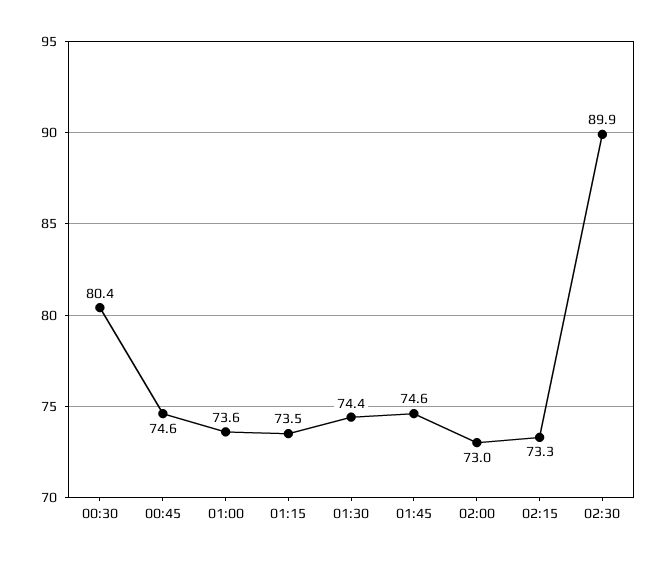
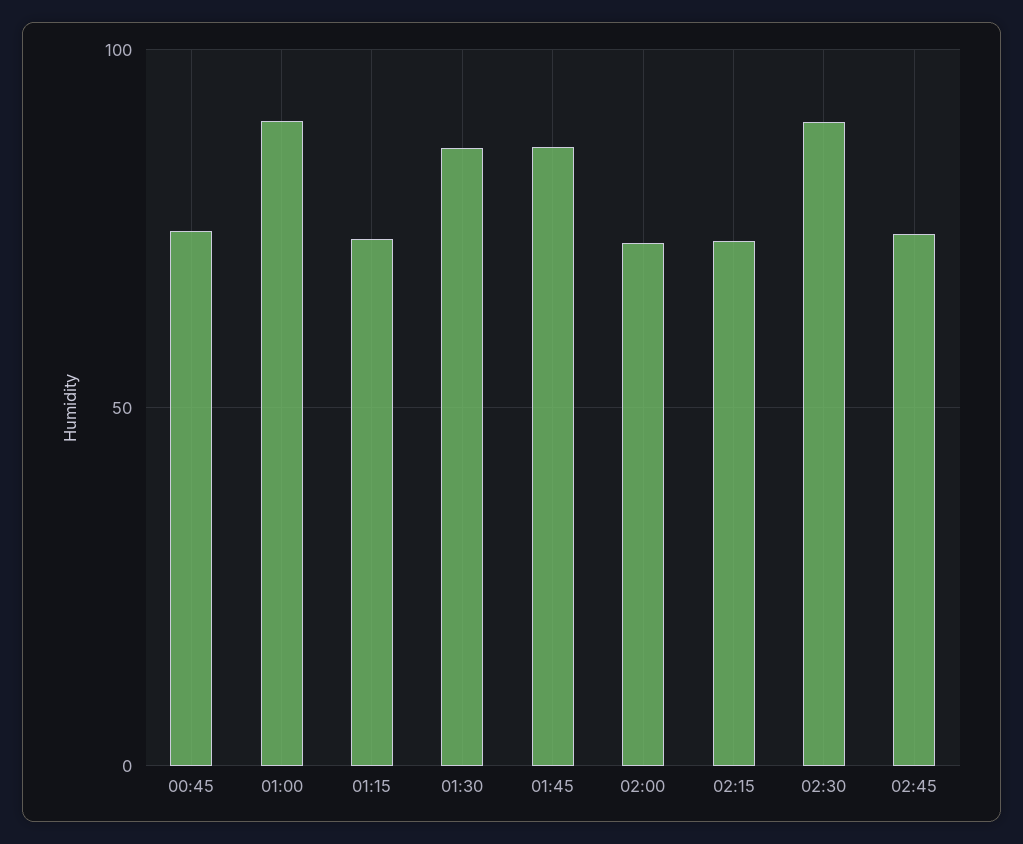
00:30: 80.4 -> none
01:00: 73.6 -> 90
01:30: 74.4 -> 85
01:45: 74.6 -> 85
02:45: none -> 75

